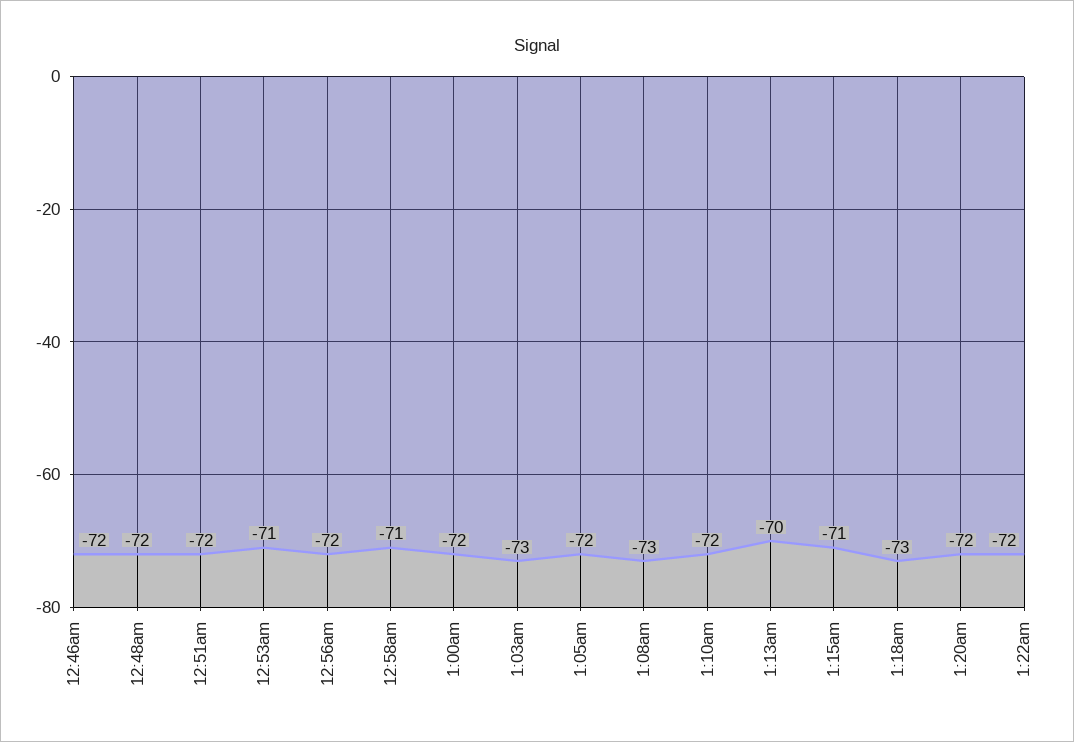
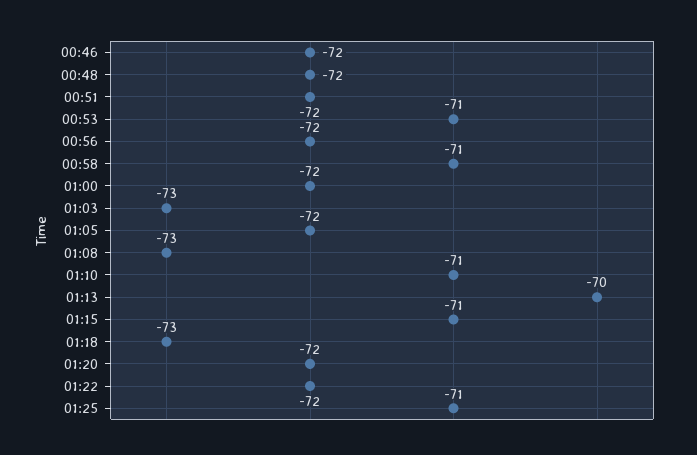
1:10am: -72 -> -71
01:25: none -> -71

